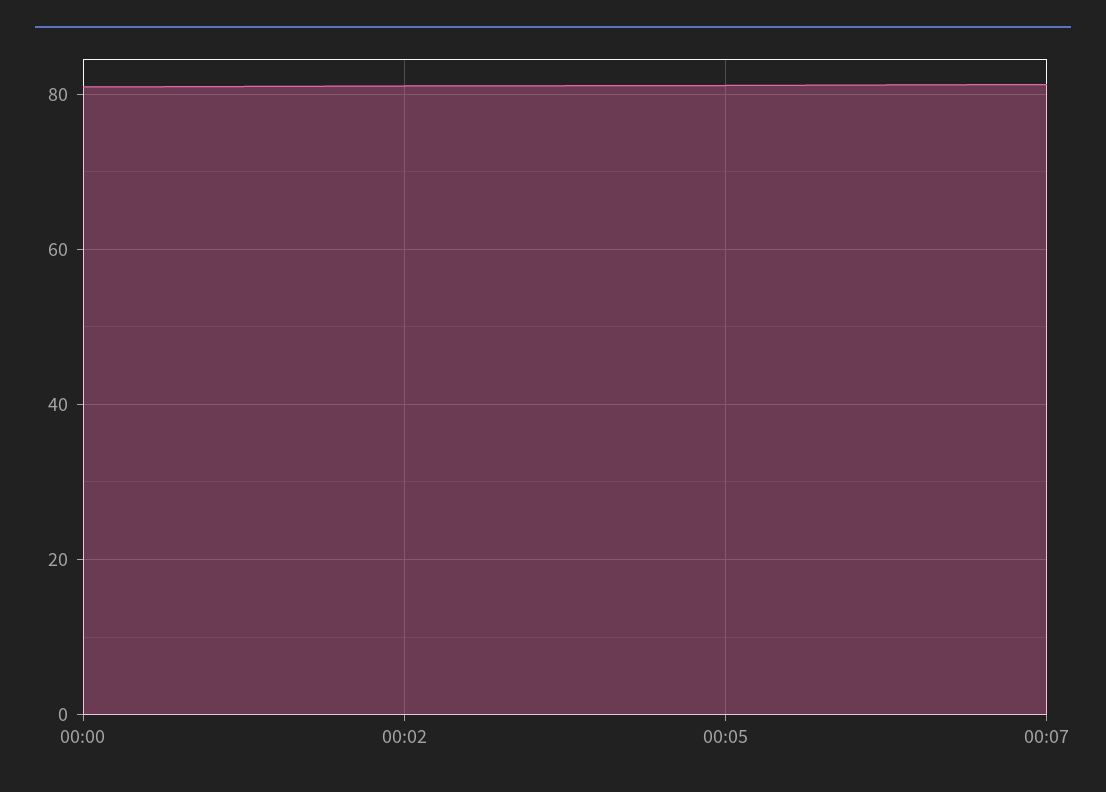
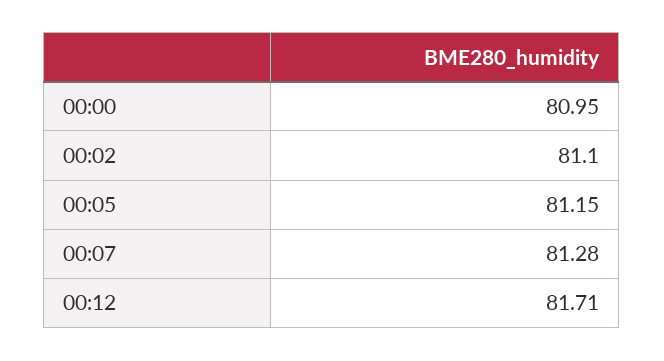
00:12: none -> 81.71

